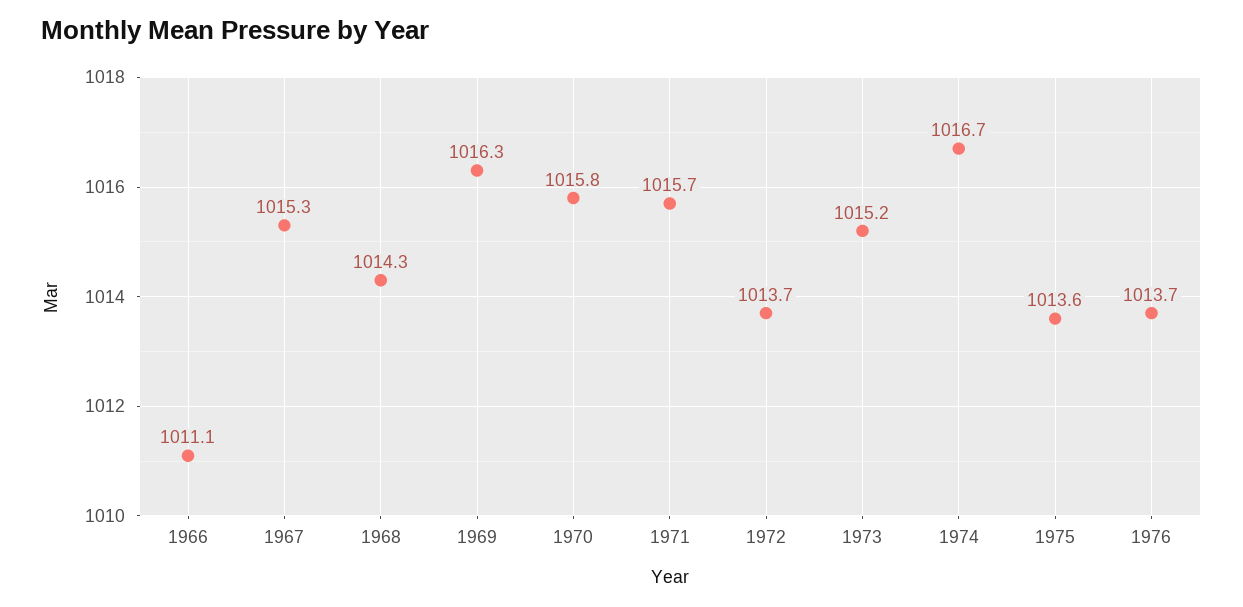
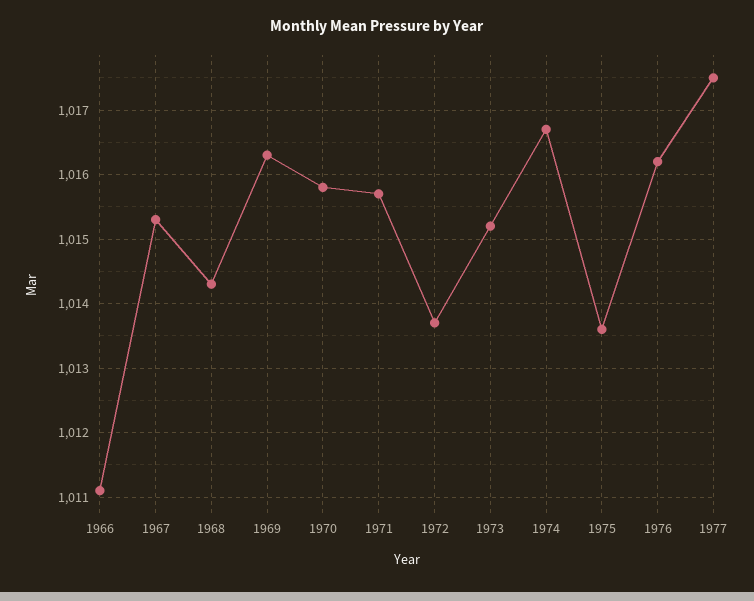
1976: 1013.7 -> 1016.2
1977: none -> 1017.5

